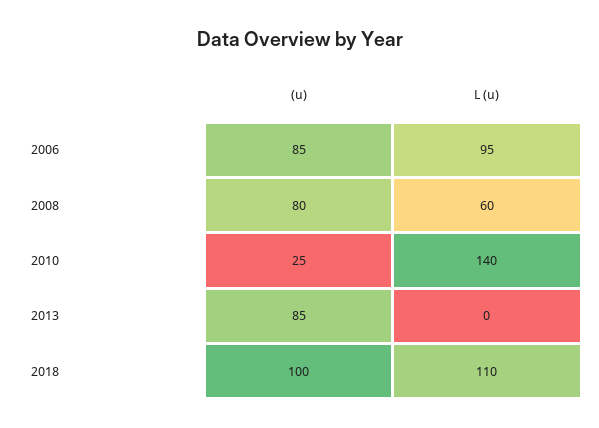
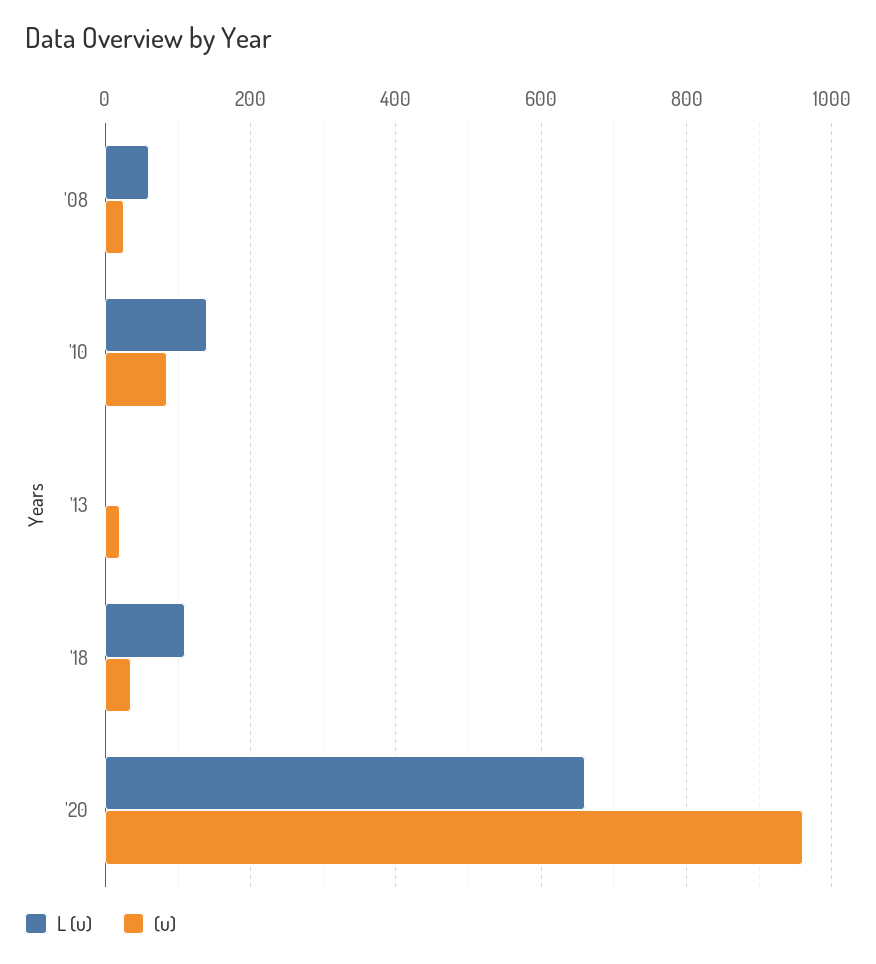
(u), 2006: 85 -> none
L (u), 2006: 95 -> none
(u), 2008: 80 -> 20
(u), 2010: 25 -> 80
(u), 2013: 85 -> 20
(u), 2018: 100 -> 40
L (u), '20: none -> 660
(u), '20: none -> 960

